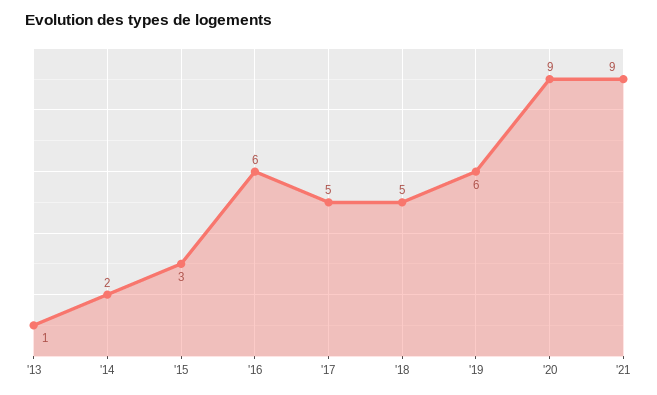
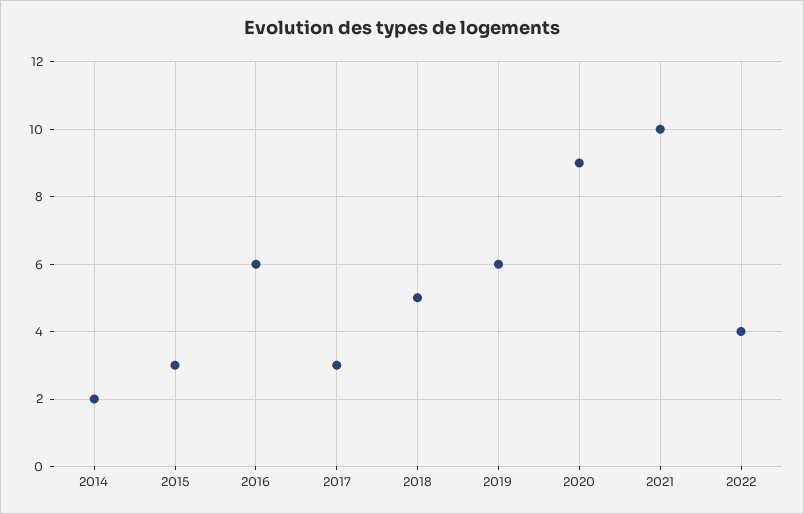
'13: 1 -> none
'17: 5 -> 3
'21: 9 -> 10
2022: none -> 4

